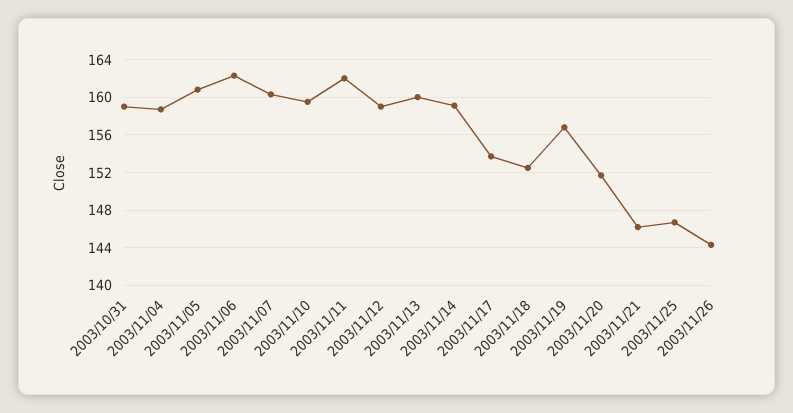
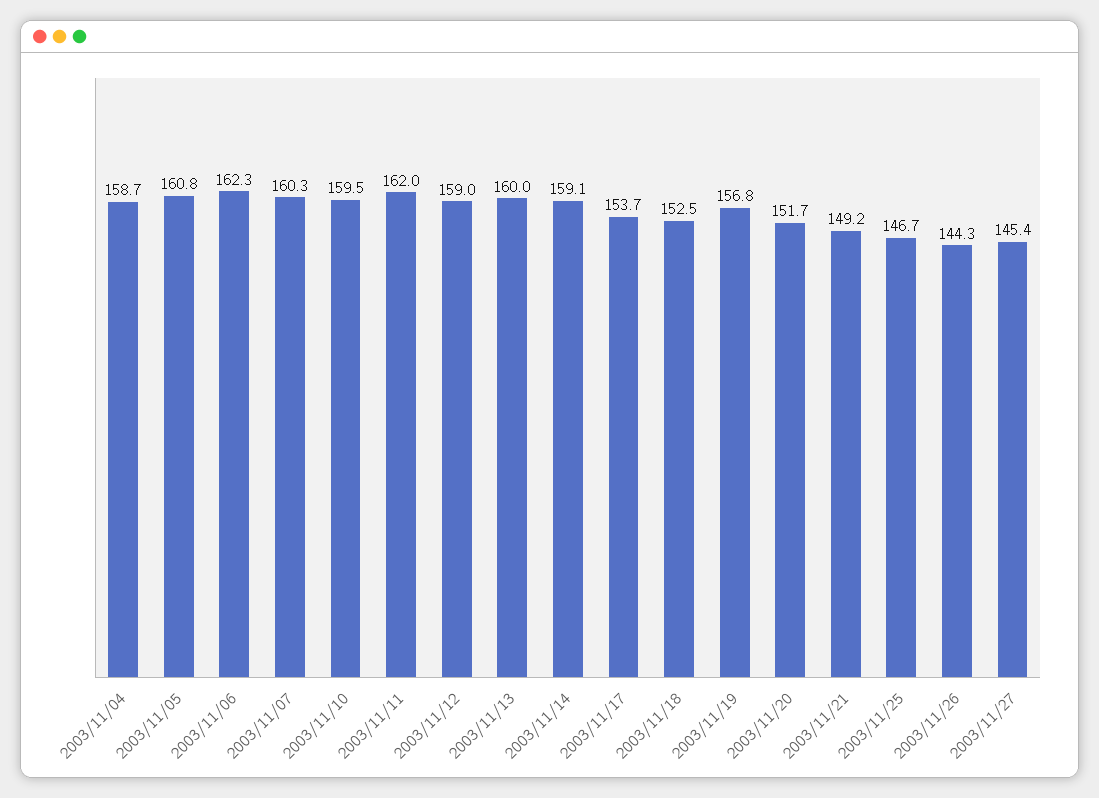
2003/10/31: 159 -> none
2003/11/21: 146 -> 149.2
2003/11/27: none -> 145.4

